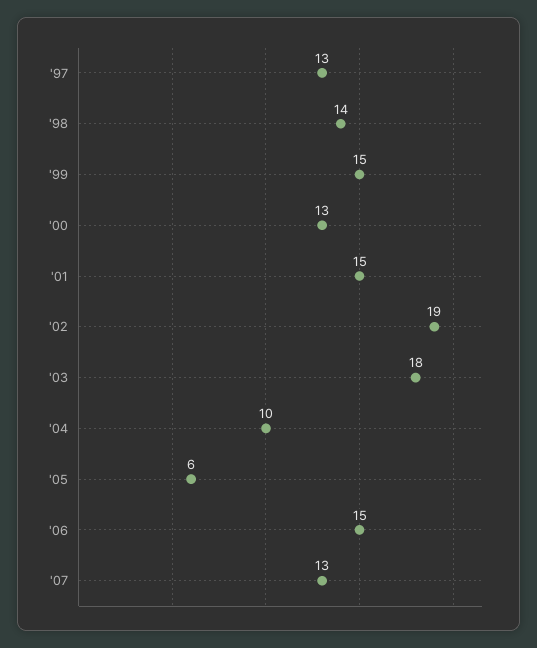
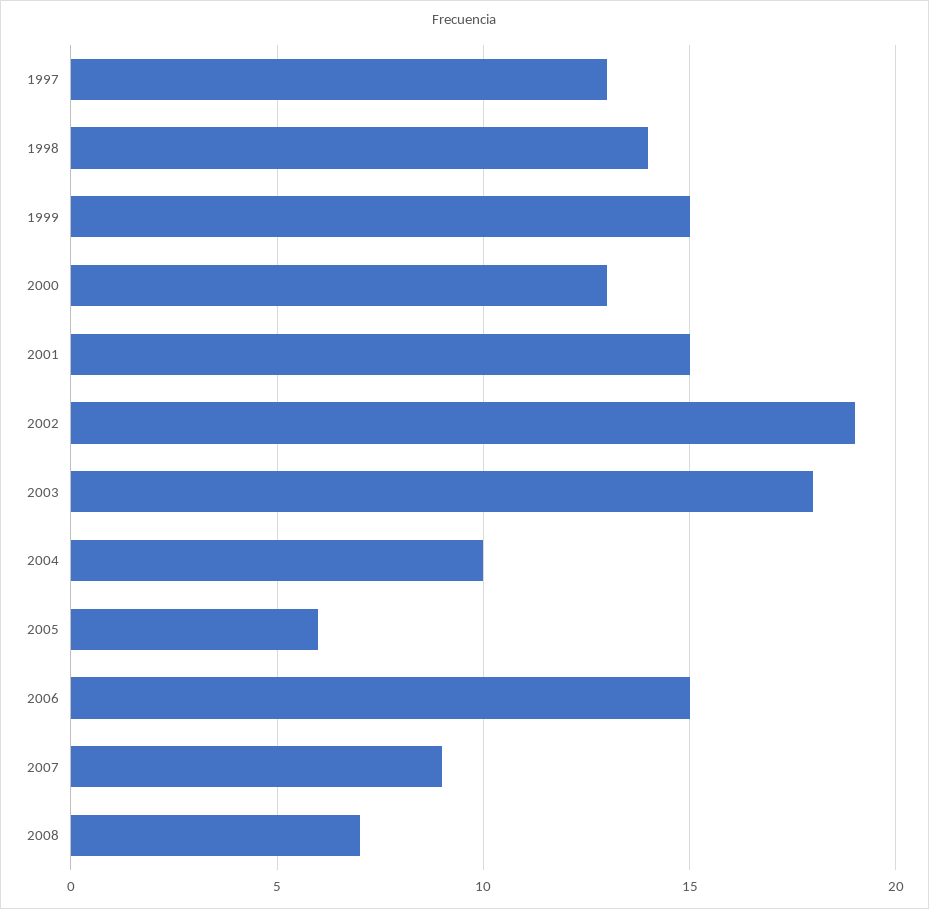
'07: 13 -> 9
2008: none -> 7

